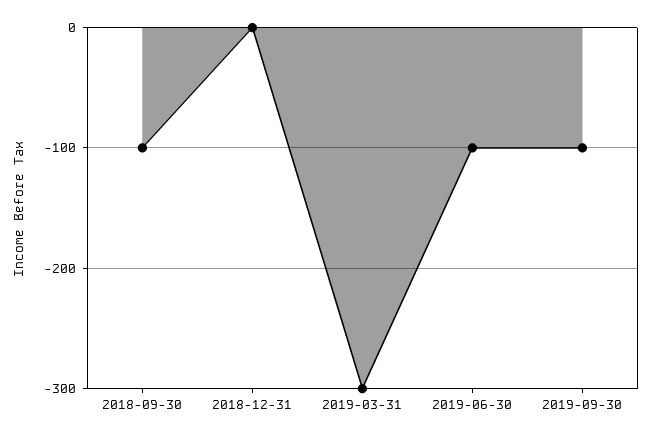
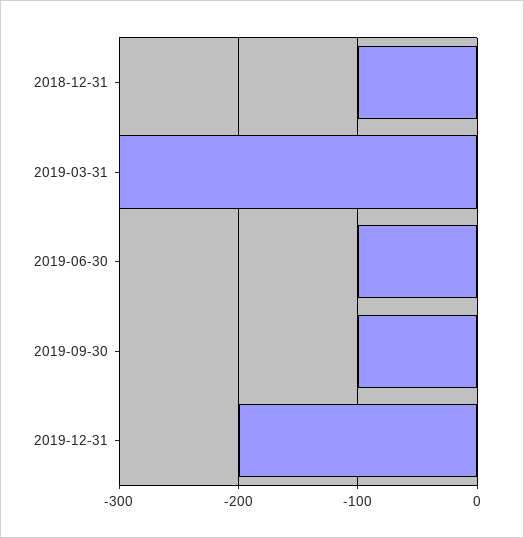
2018-09-30: -100 -> none
2018-12-31: 0 -> -100
2019-12-31: none -> -200

